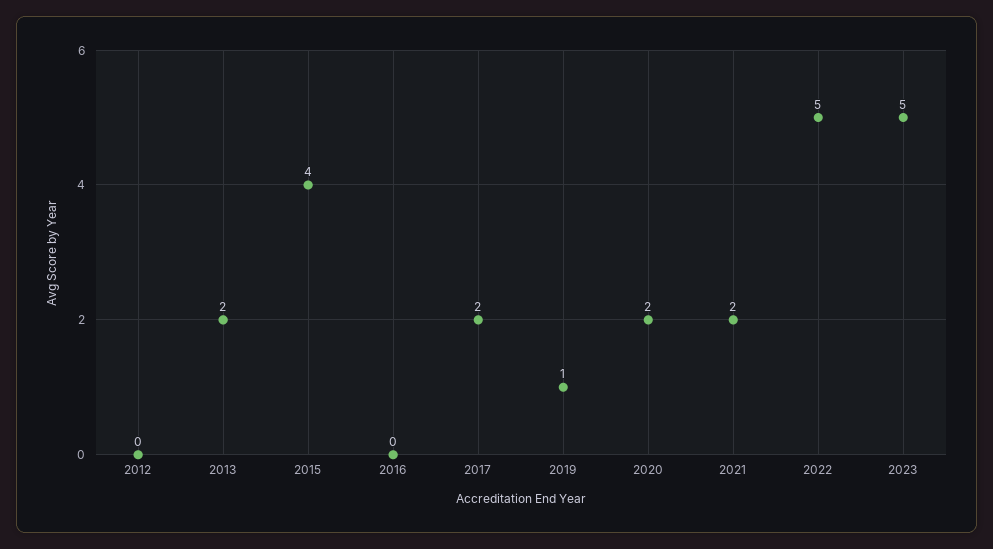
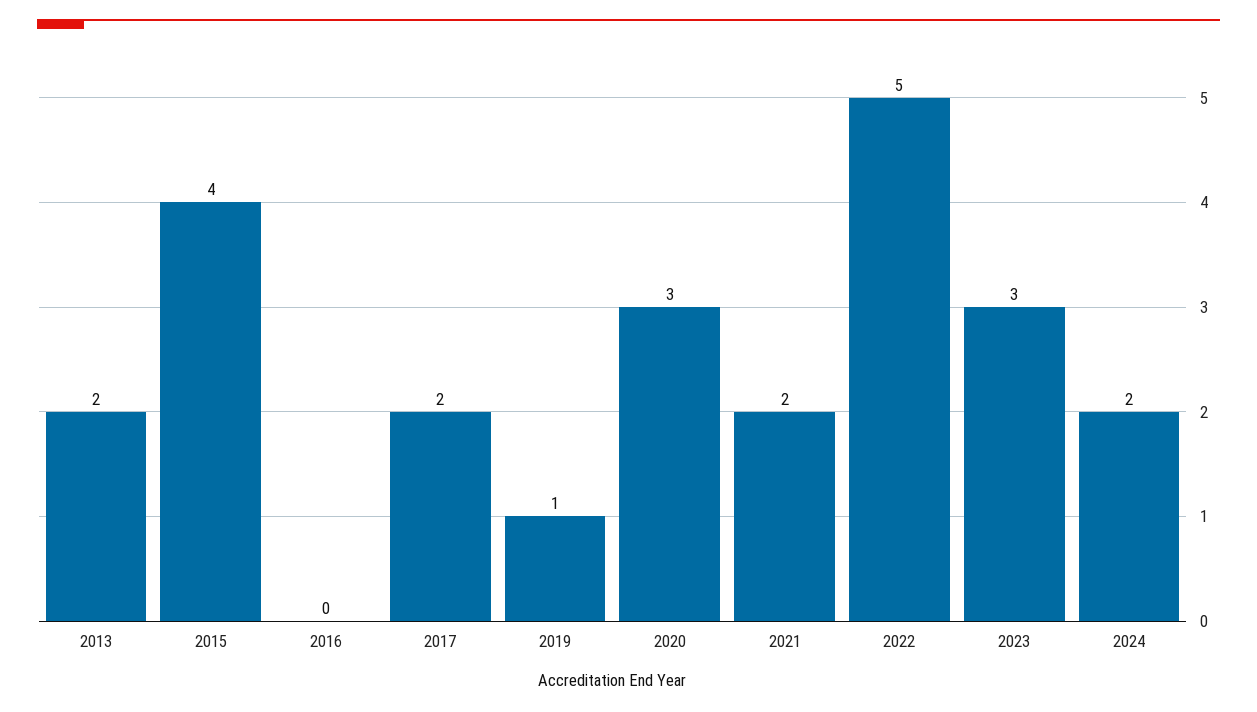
2012: 0 -> none
2020: 2 -> 3
2023: 5 -> 3
2024: none -> 2

